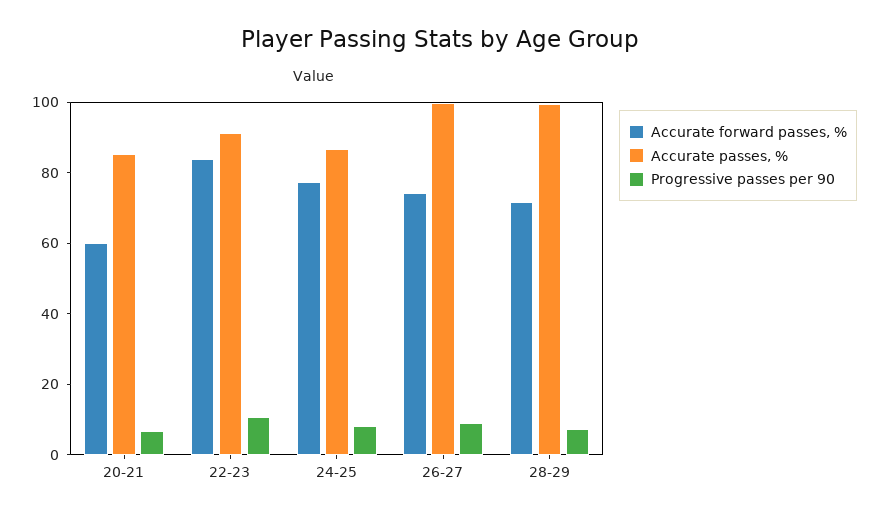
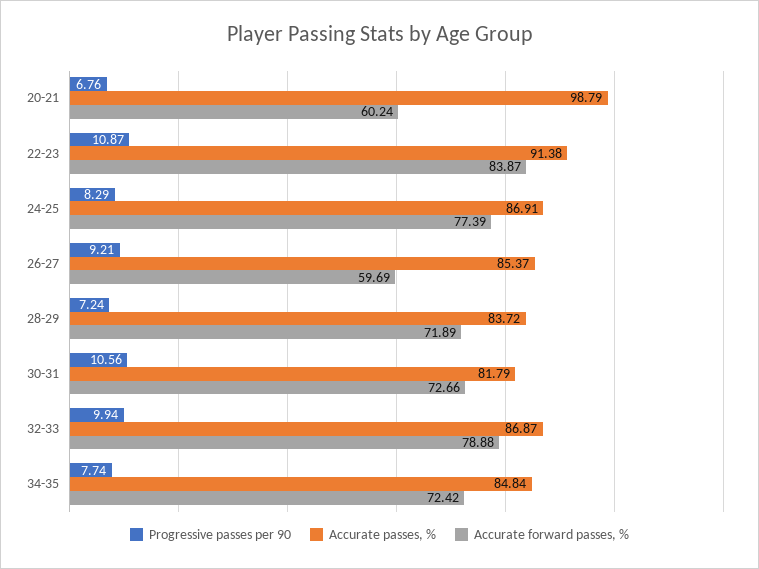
Accurate passes, %, 20-21: 85 -> 98.79
Accurate forward passes, %, 26-27: 75 -> 59.69
Accurate passes, %, 26-27: 100 -> 85.37
Accurate passes, %, 28-29: 100 -> 83.72
Progressive passes per 90, 30-31: none -> 10.56
Accurate passes, %, 30-31: none -> 81.79
Accurate forward passes, %, 30-31: none -> 72.66
Progressive passes per 90, 32-33: none -> 9.94
Accurate passes, %, 32-33: none -> 86.87
Accurate forward passes, %, 32-33: none -> 78.88
Progressive passes per 90, 34-35: none -> 7.74
Accurate passes, %, 34-35: none -> 84.84
Accurate forward passes, %, 34-35: none -> 72.42

